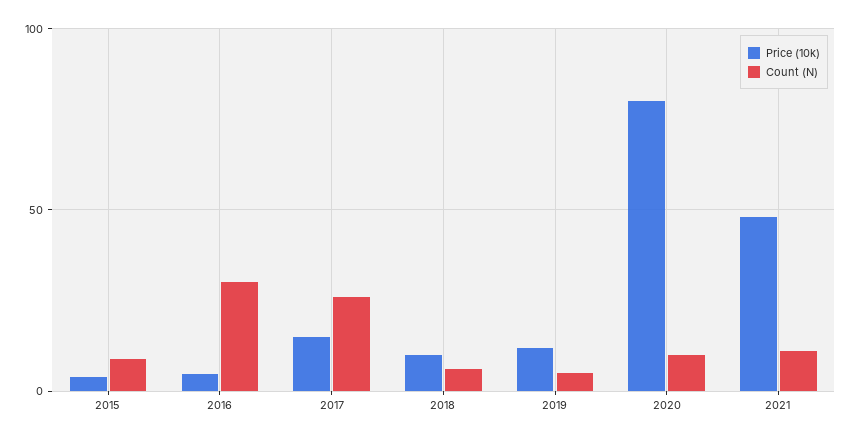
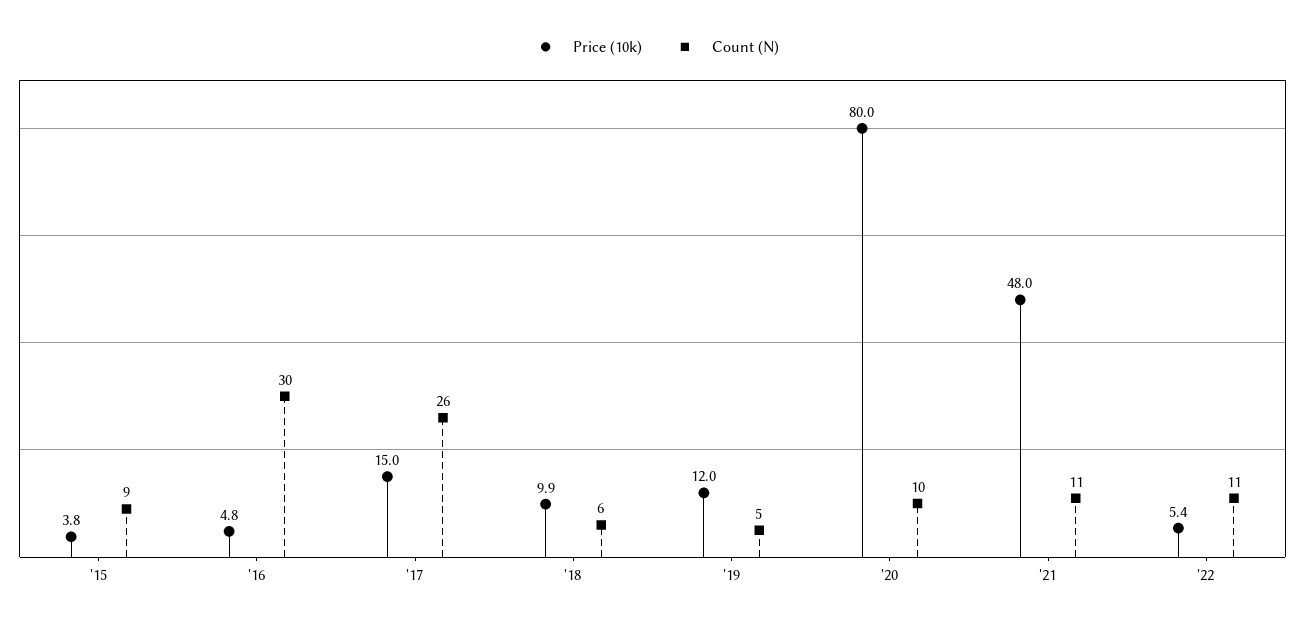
Price (10k), '22: none -> 5.4
Count (N), '22: none -> 11

